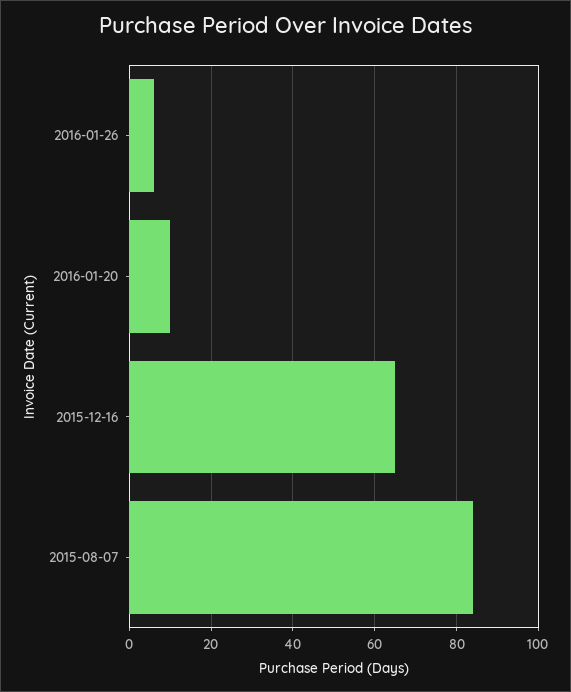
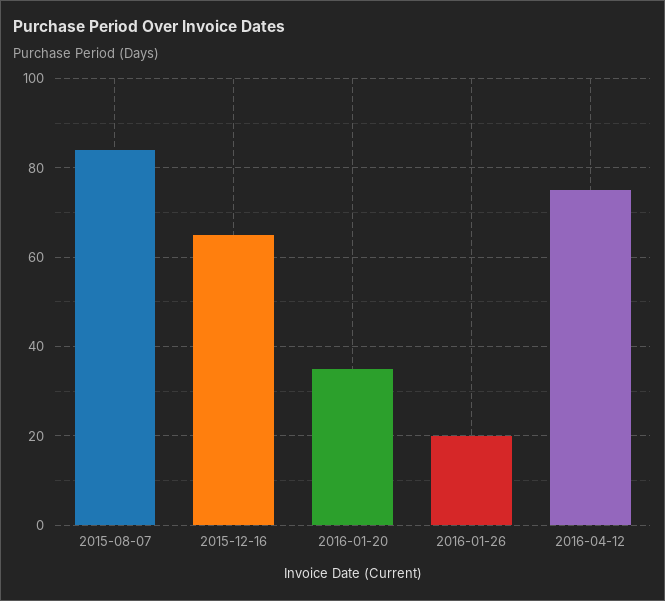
2016-01-26: 5 -> 20
2016-01-20: 10 -> 35
2016-04-12: none -> 75

